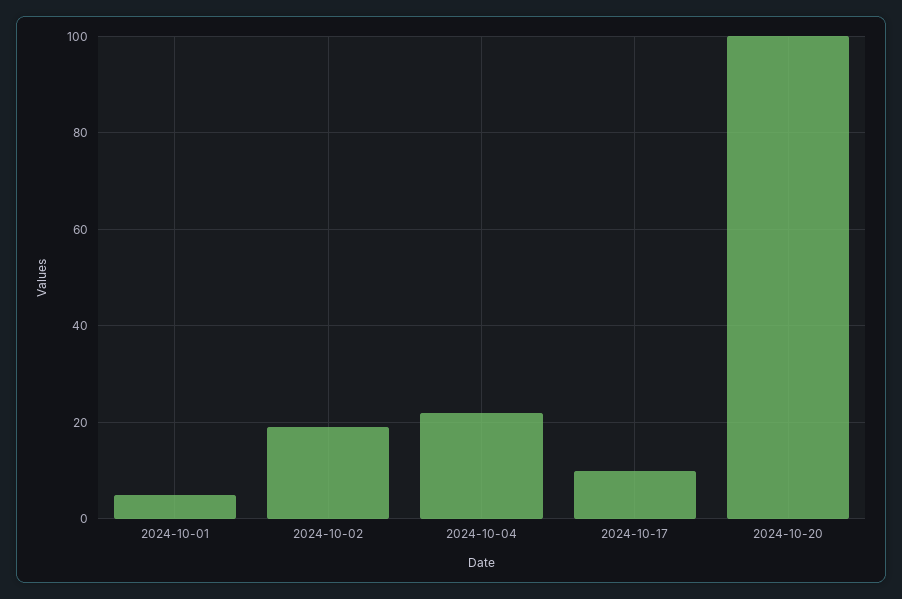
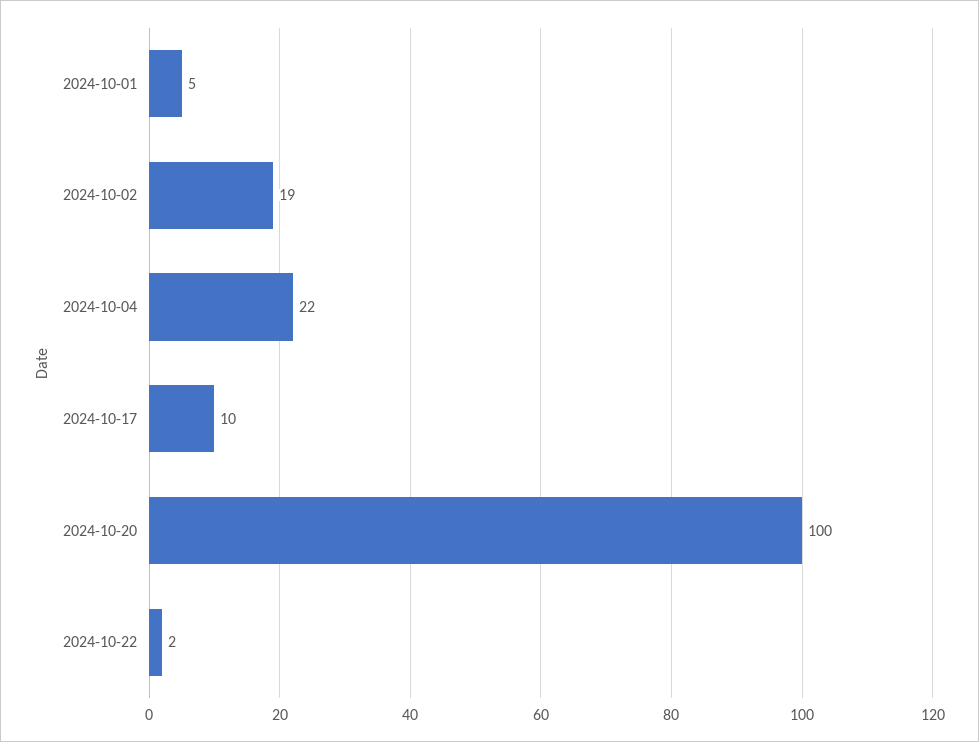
2024-10-22: none -> 2

